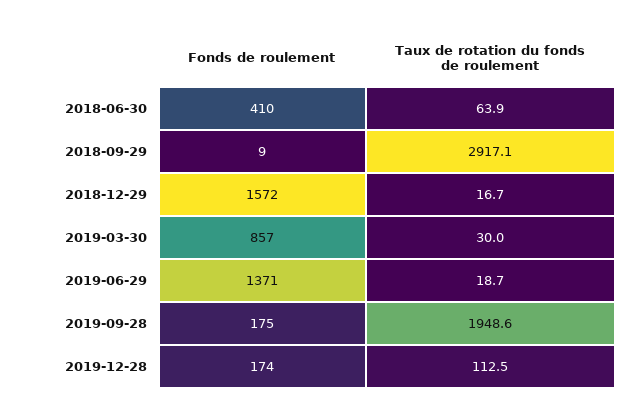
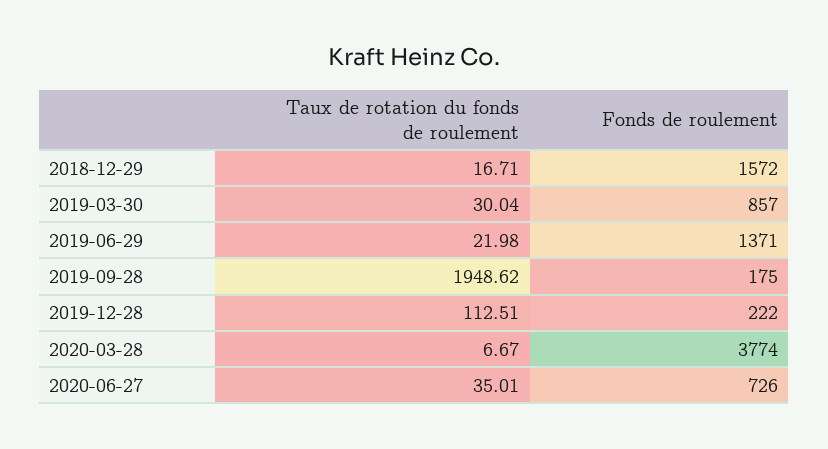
Fonds de roulement, 2018-06-30: 410 -> none
Taux de rotation du fonds de roulement, 2018-06-30: 63.9 -> none
Fonds de roulement, 2018-09-29: 9 -> none
Taux de rotation du fonds de roulement, 2018-09-29: 2917.1 -> none
Taux de rotation du fonds de roulement, 2019-06-29: 18.7 -> 21.98
Fonds de roulement, 2019-12-28: 174 -> 222
Taux de rotation du fonds de roulement, 2020-03-28: none -> 6.67
Fonds de roulement, 2020-03-28: none -> 3774
Taux de rotation du fonds de roulement, 2020-06-27: none -> 35.01
Fonds de roulement, 2020-06-27: none -> 726

